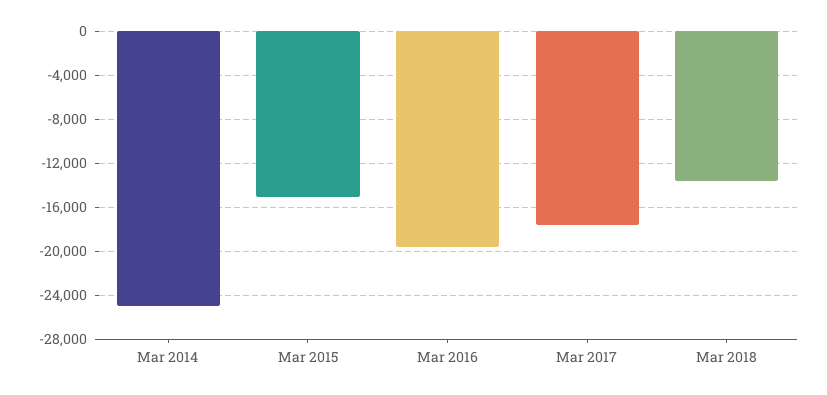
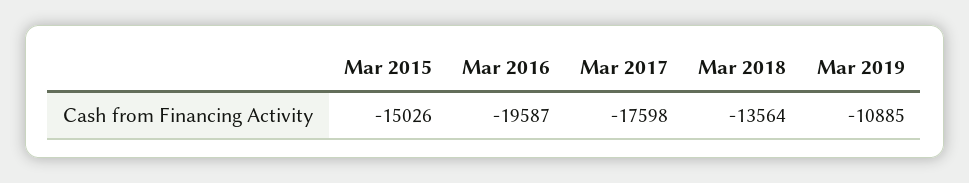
Mar 2014: -25000 -> none
Mar 2019: none -> -10885

